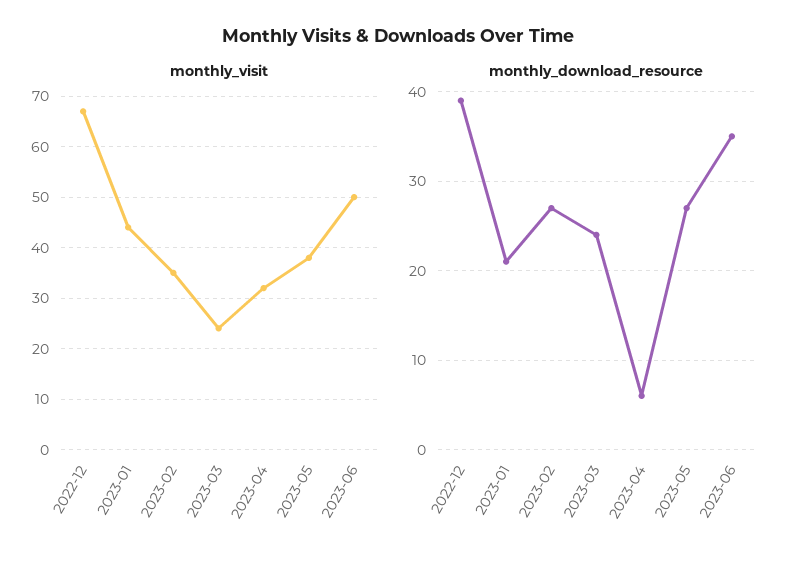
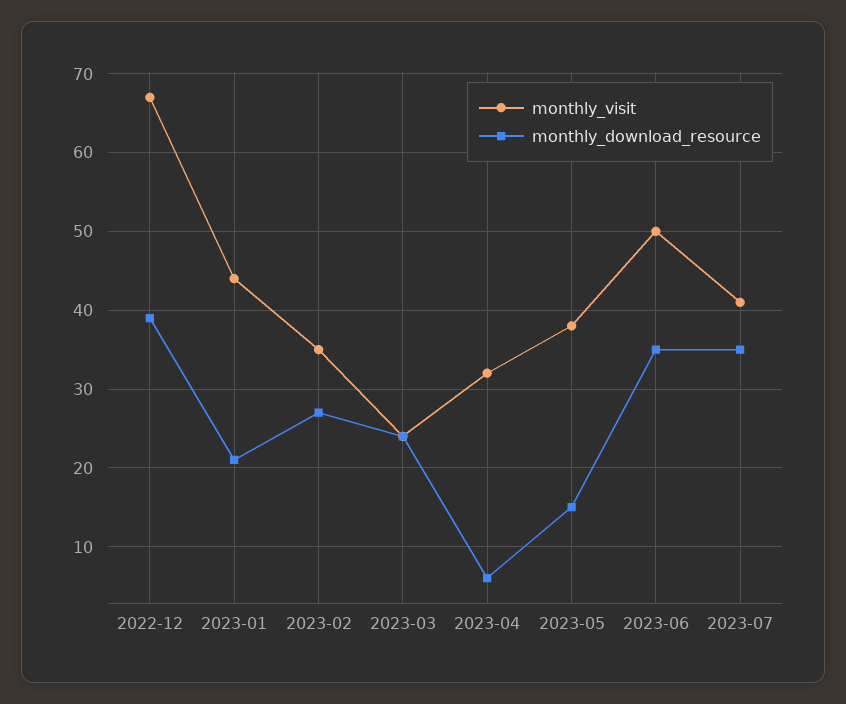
monthly_download_resource, 2023-05: 27 -> 15
monthly_visit, 2023-07: none -> 41
monthly_download_resource, 2023-07: none -> 35

